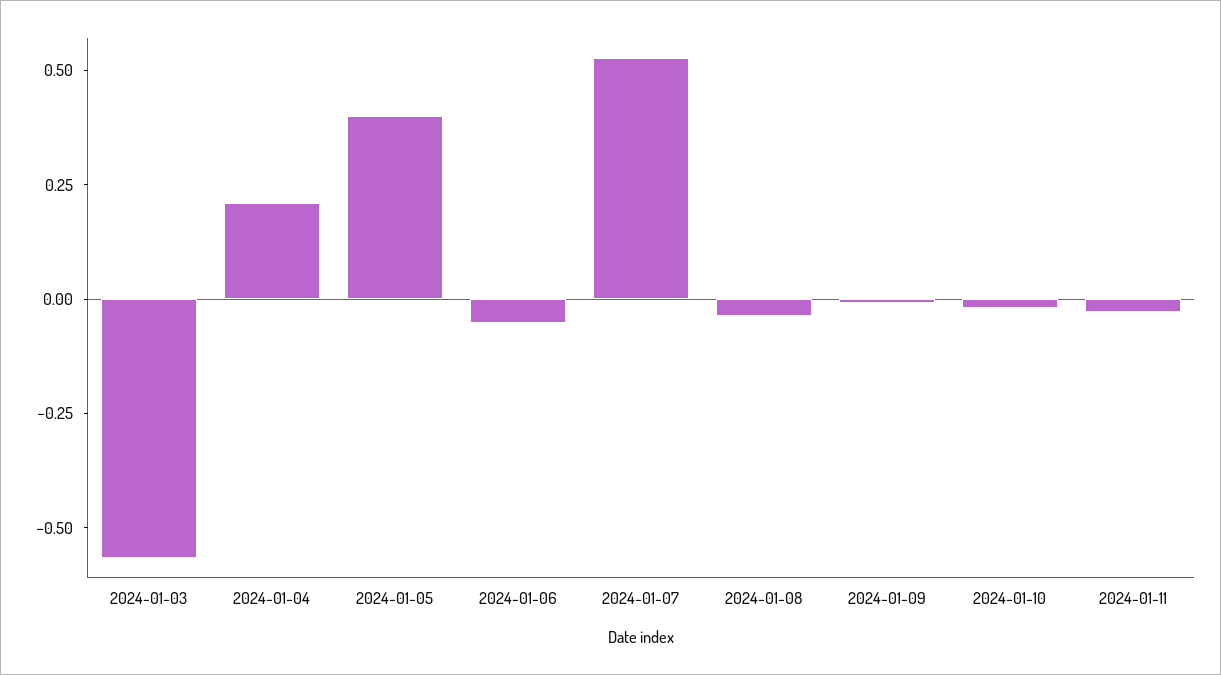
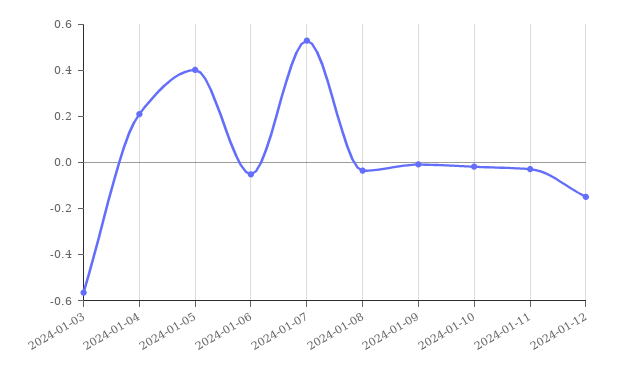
2024-01-12: none -> -0.15

